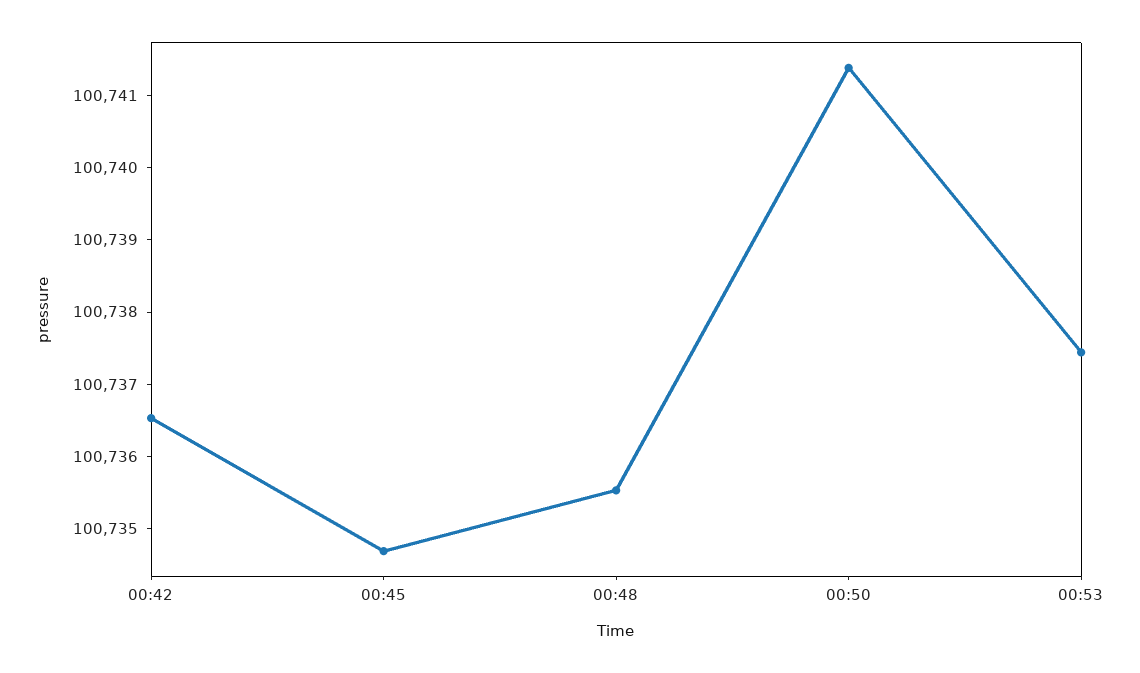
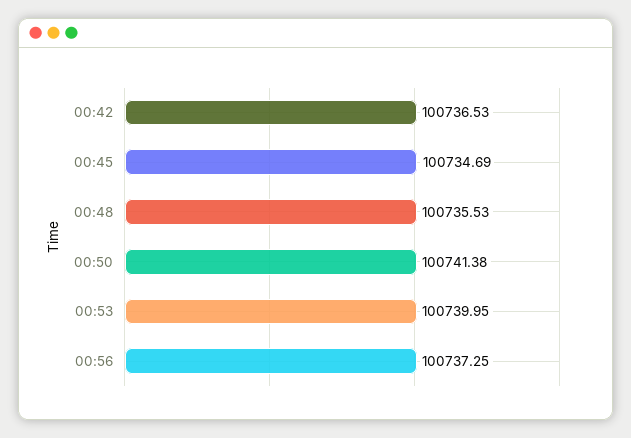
00:53: 100737.4 -> 100739.95
00:56: none -> 100737.25

